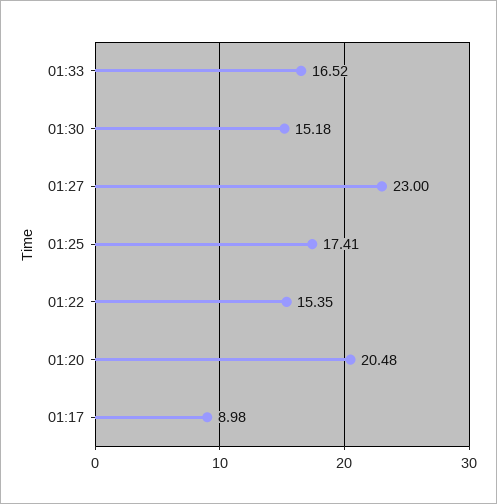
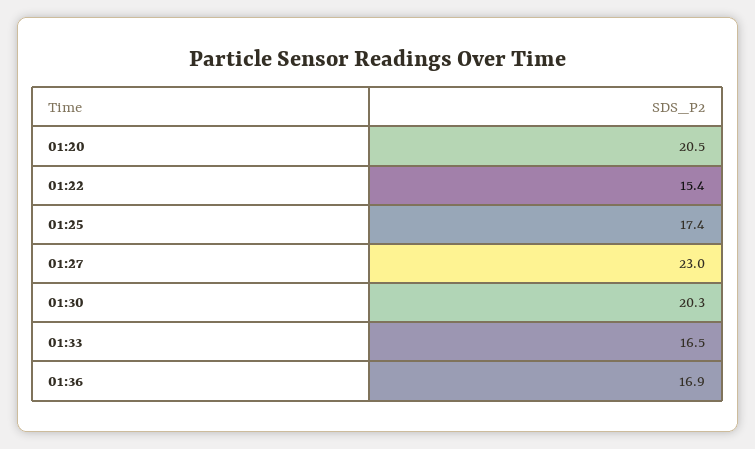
01:30: 15.18 -> 20.3
01:17: 8.98 -> none
01:36: none -> 16.9

